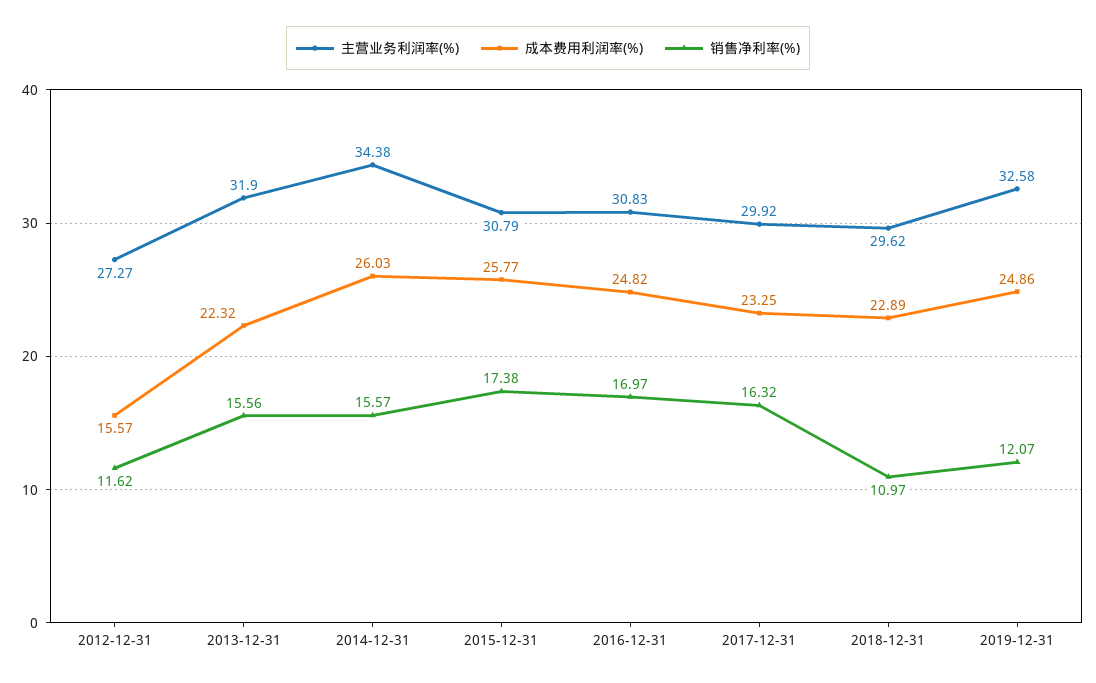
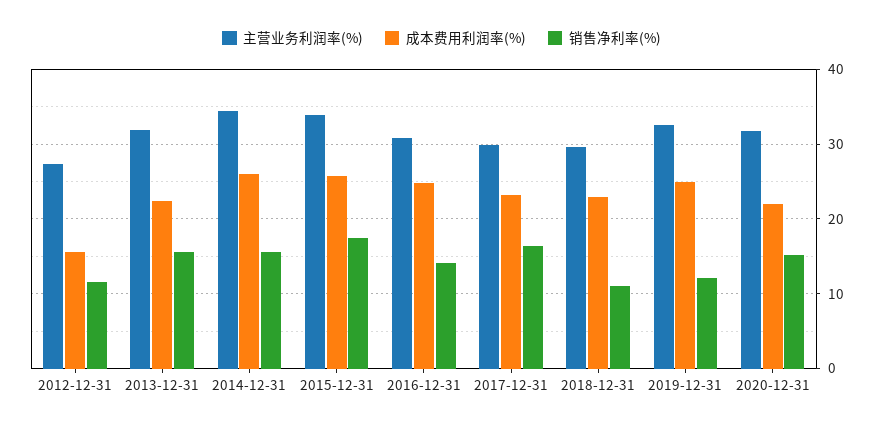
主营业务利润率(%), 2015-12-31: 30.79 -> 34
销售净利率(%), 2016-12-31: 16.97 -> 14
主营业务利润率(%), 2020-12-31: none -> 32
成本费用利润率(%), 2020-12-31: none -> 22
销售净利率(%), 2020-12-31: none -> 15

